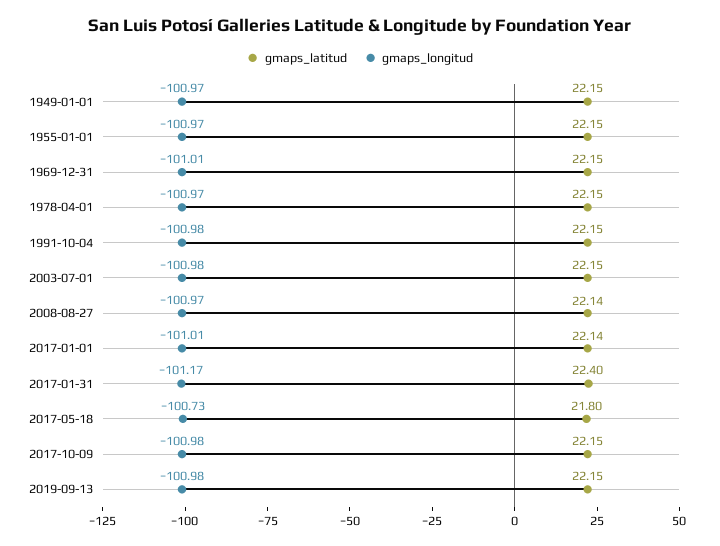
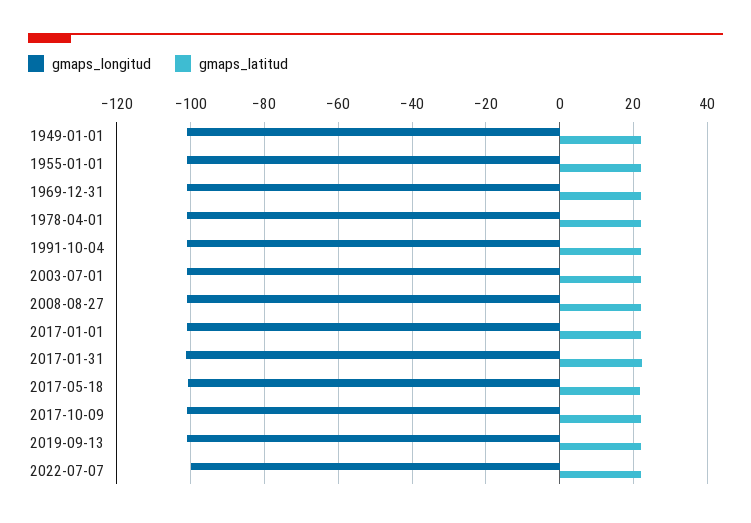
gmaps_longitud, 2022-07-07: none -> -100
gmaps_latitud, 2022-07-07: none -> 22

